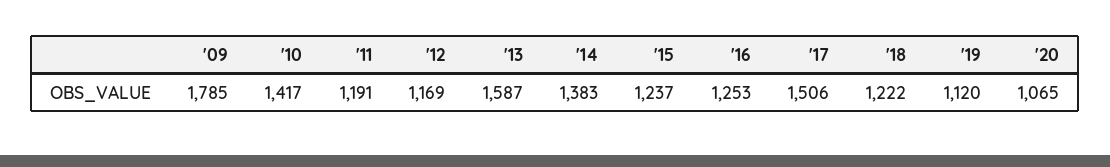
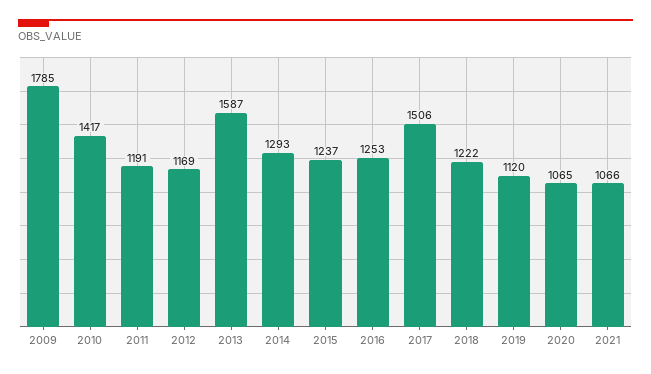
'14: 1383 -> 1293
2021: none -> 1066

